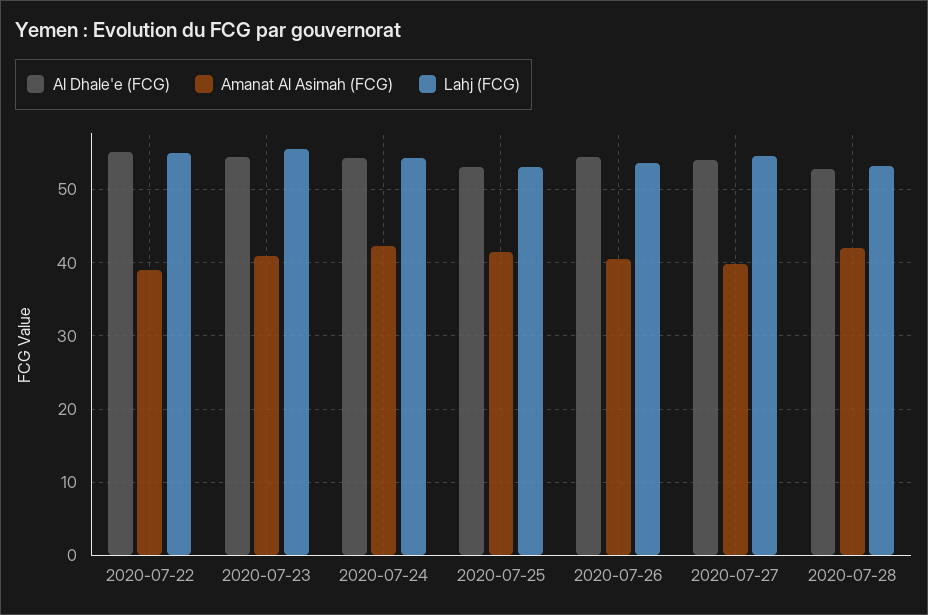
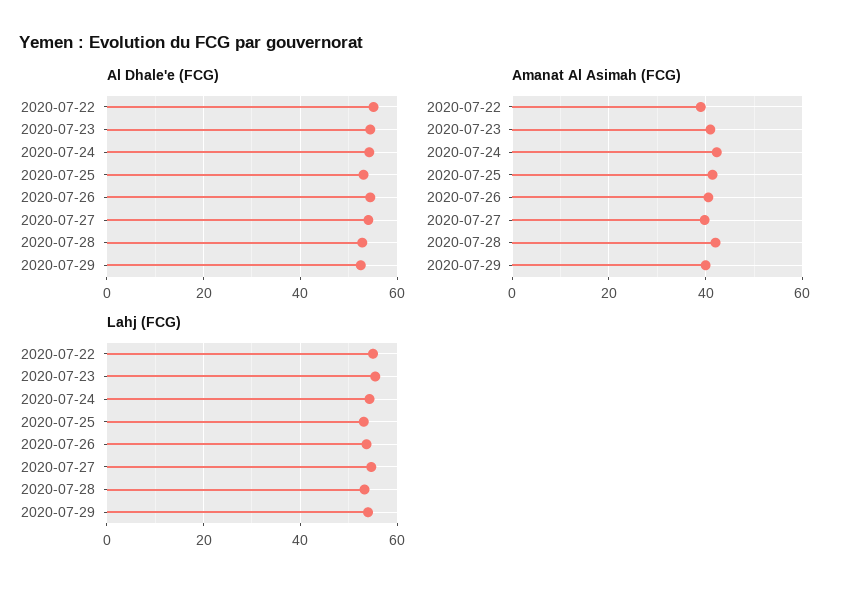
Al Dhale'e (FCG), 2020-07-29: none -> 52
Amanat Al Asimah (FCG), 2020-07-29: none -> 40
Lahj (FCG), 2020-07-29: none -> 54

